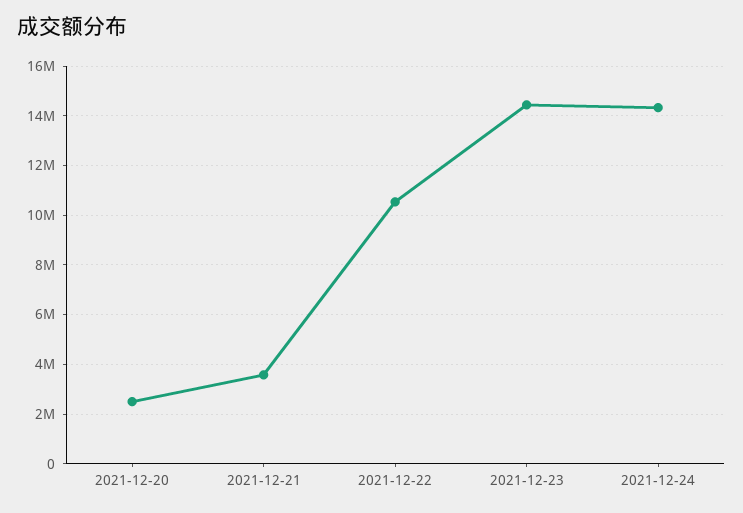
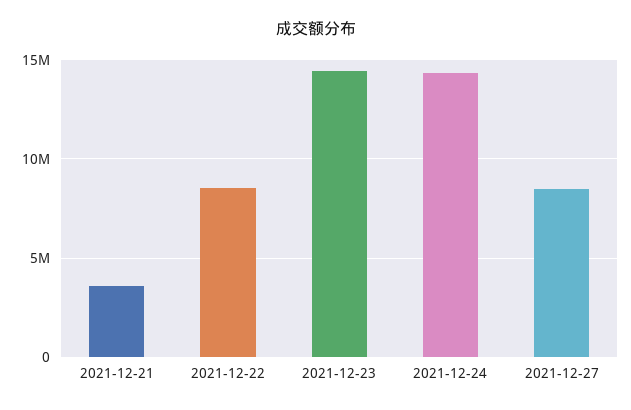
2021-12-20: 2500000 -> none
2021-12-22: 10500000 -> 8500000
2021-12-27: none -> 8500000

